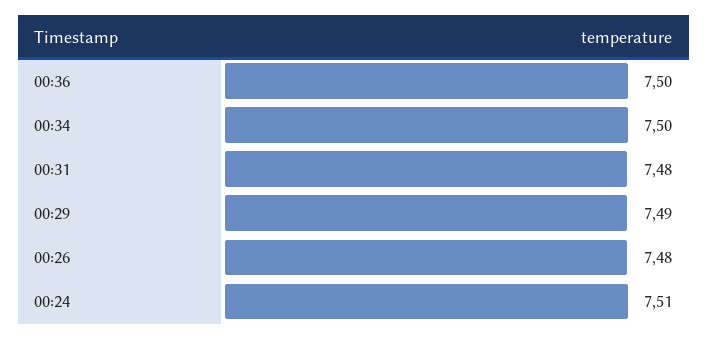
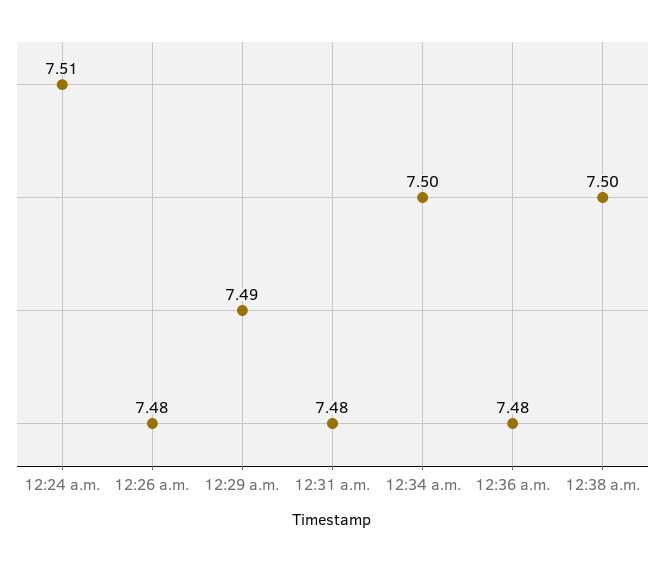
00:36: 7.5 -> 7.48
12:38 a.m.: none -> 7.5

